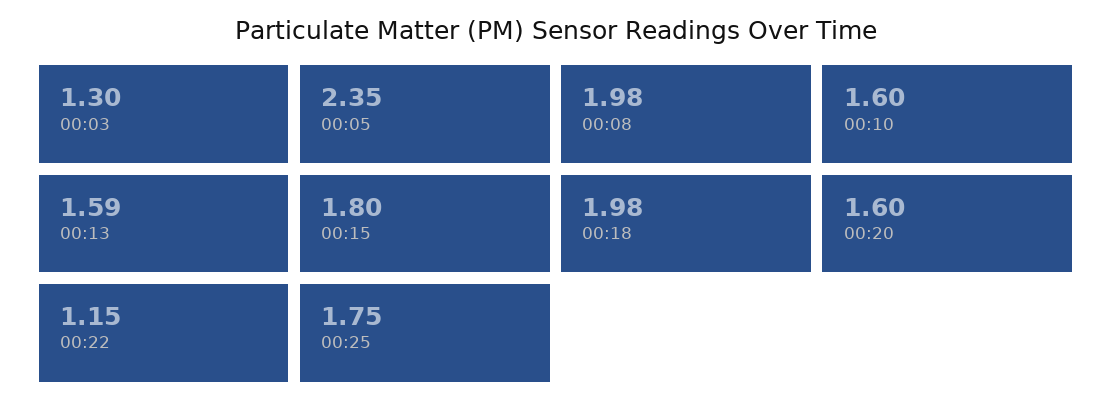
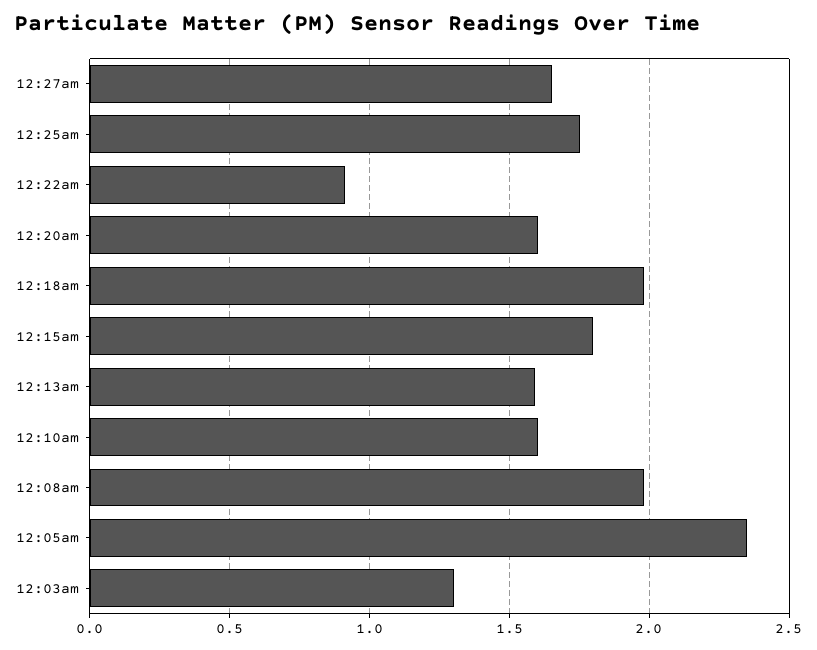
00:22: 1.15 -> 0.9
12:27am: none -> 1.65

